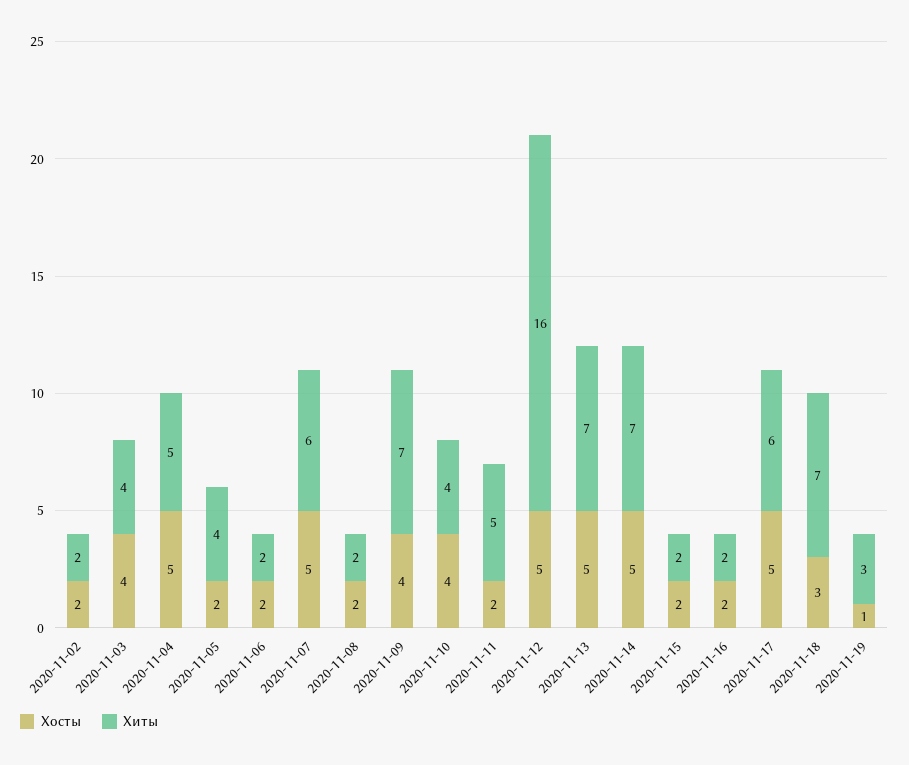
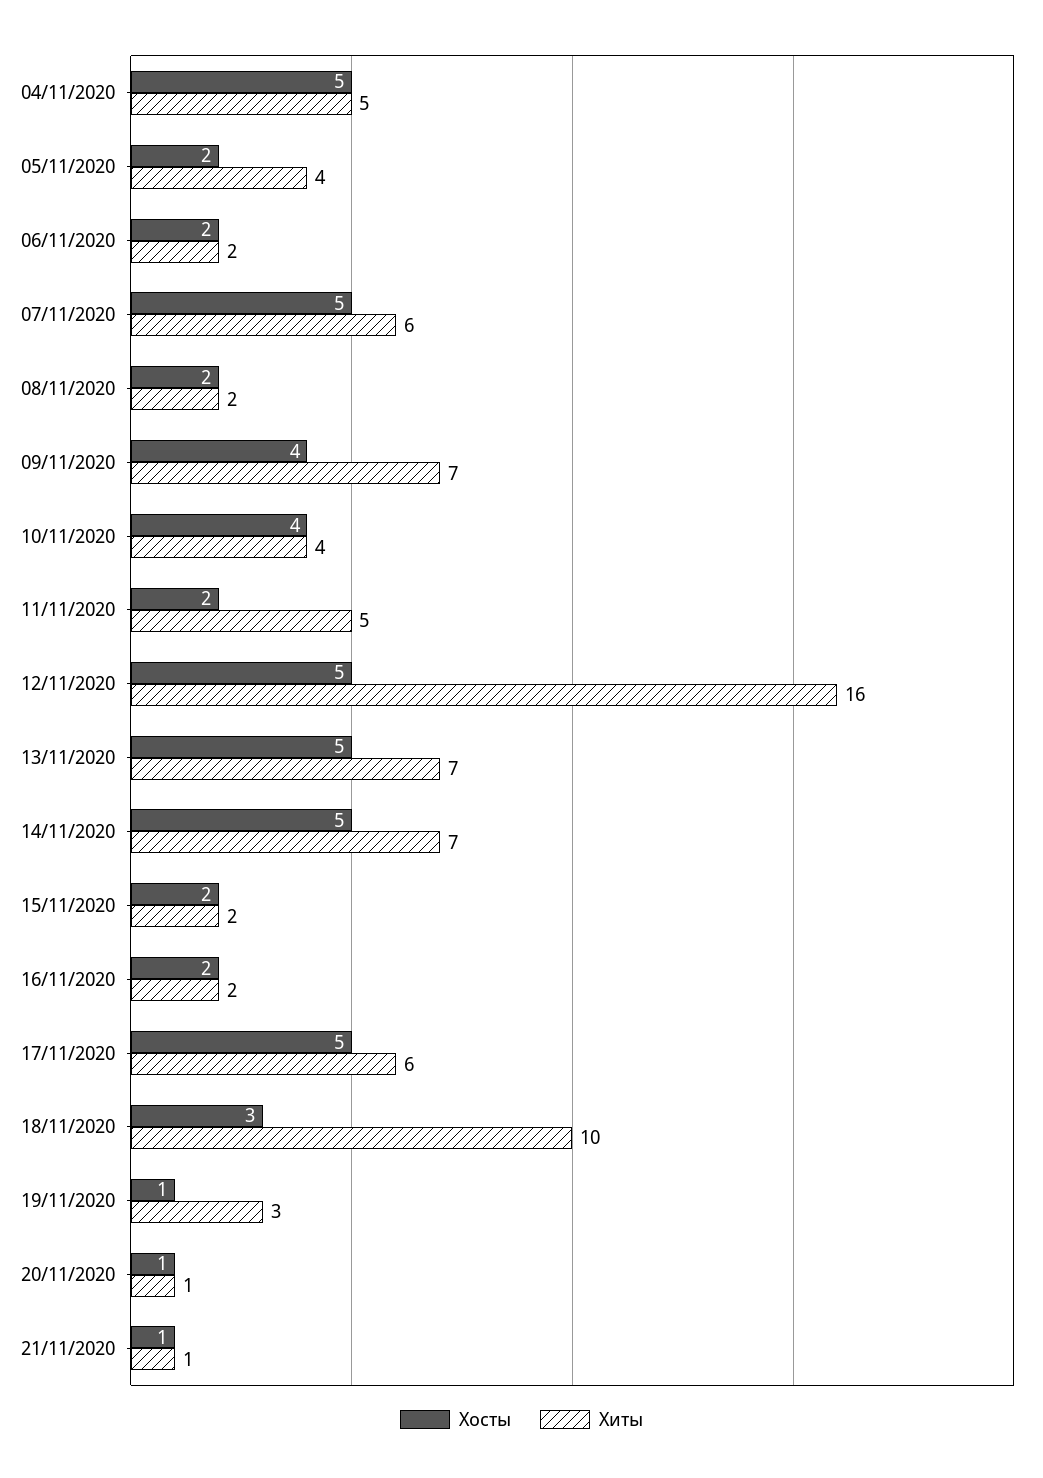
Хосты, 2020-11-02: 2 -> none
Хиты, 2020-11-02: 2 -> none
Хосты, 2020-11-03: 4 -> none
Хиты, 2020-11-03: 4 -> none
Хиты, 2020-11-18: 7 -> 10
Хосты, 20/11/2020: none -> 1
Хиты, 20/11/2020: none -> 1
Хосты, 21/11/2020: none -> 1
Хиты, 21/11/2020: none -> 1

